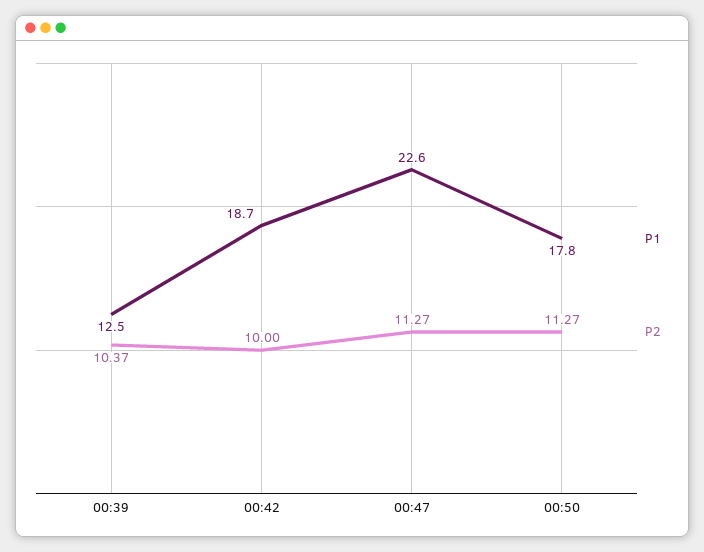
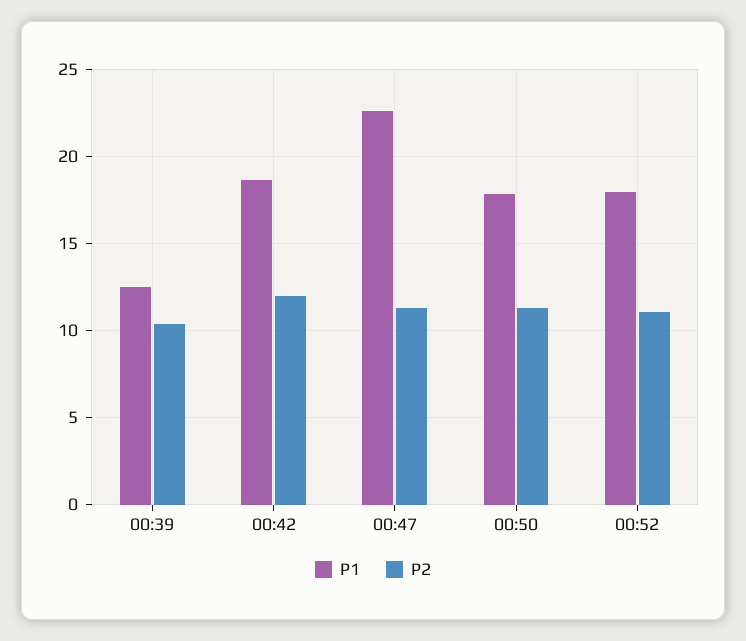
P2, 00:42: 10 -> 12
P1, 00:52: none -> 18
P2, 00:52: none -> 11

